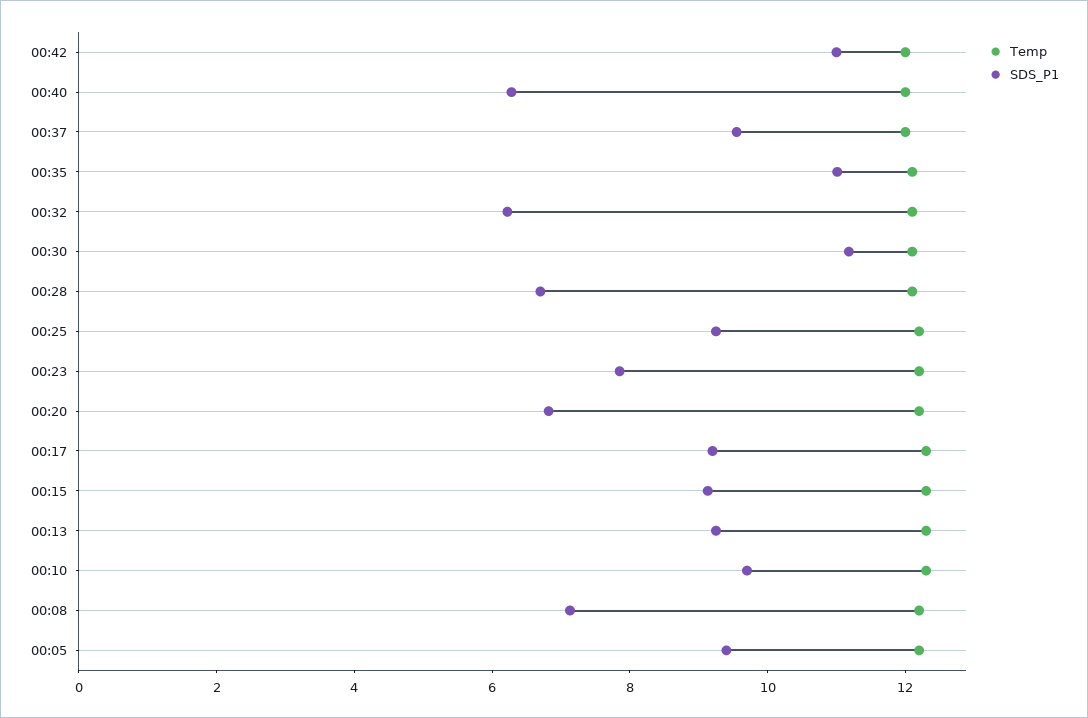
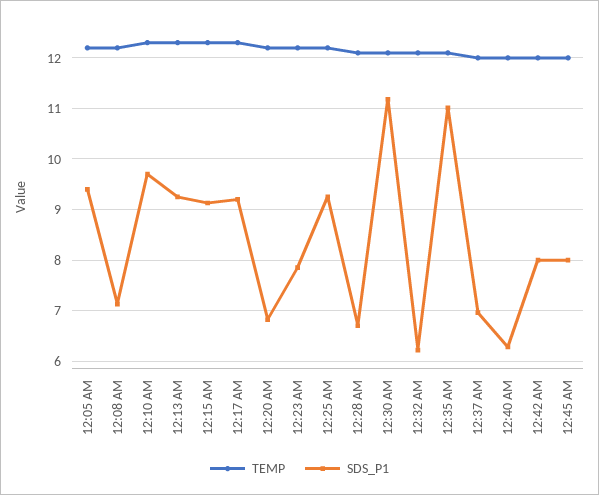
SDS_P1, 00:42: 11 -> 8
SDS_P1, 00:37: 9.5 -> 7
Temp, 12:45 AM: none -> 12
SDS_P1, 12:45 AM: none -> 8

